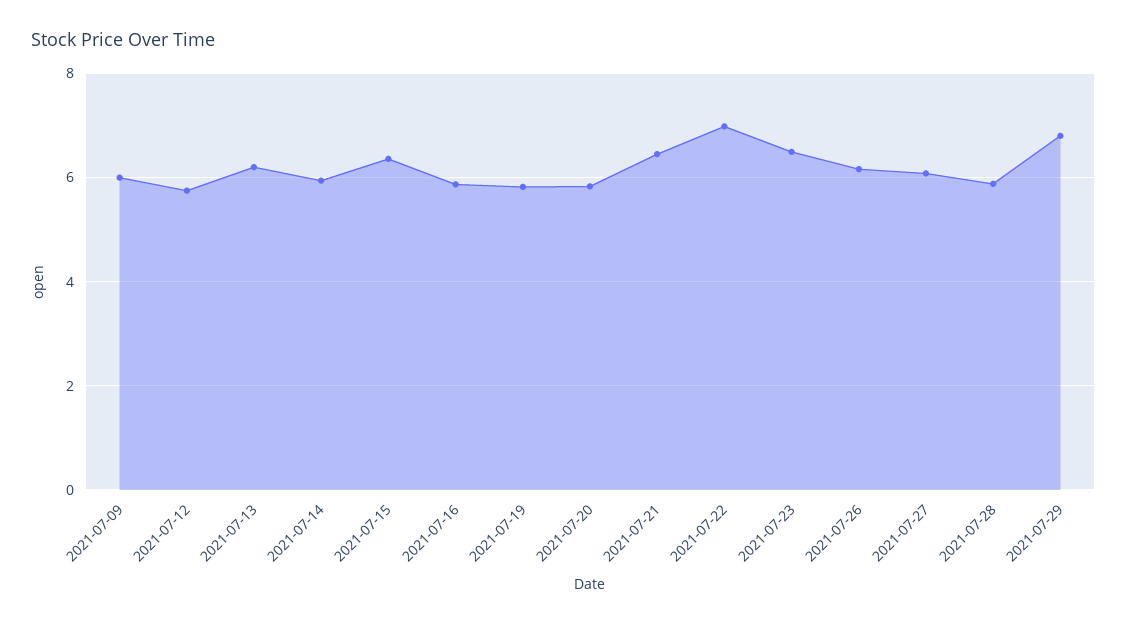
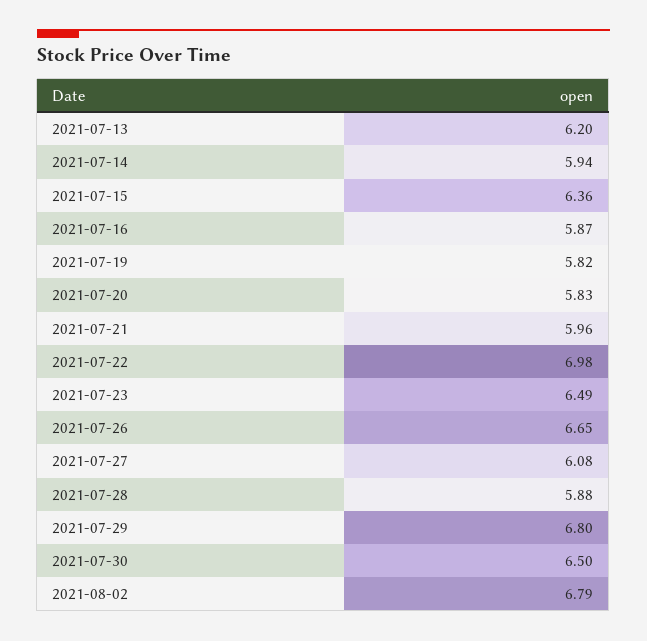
2021-07-09: 6 -> none
2021-07-12: 5.8 -> none
2021-07-21: 6.4 -> 5.96
2021-07-26: 6.2 -> 6.65
2021-07-30: none -> 6.5
2021-08-02: none -> 6.79

